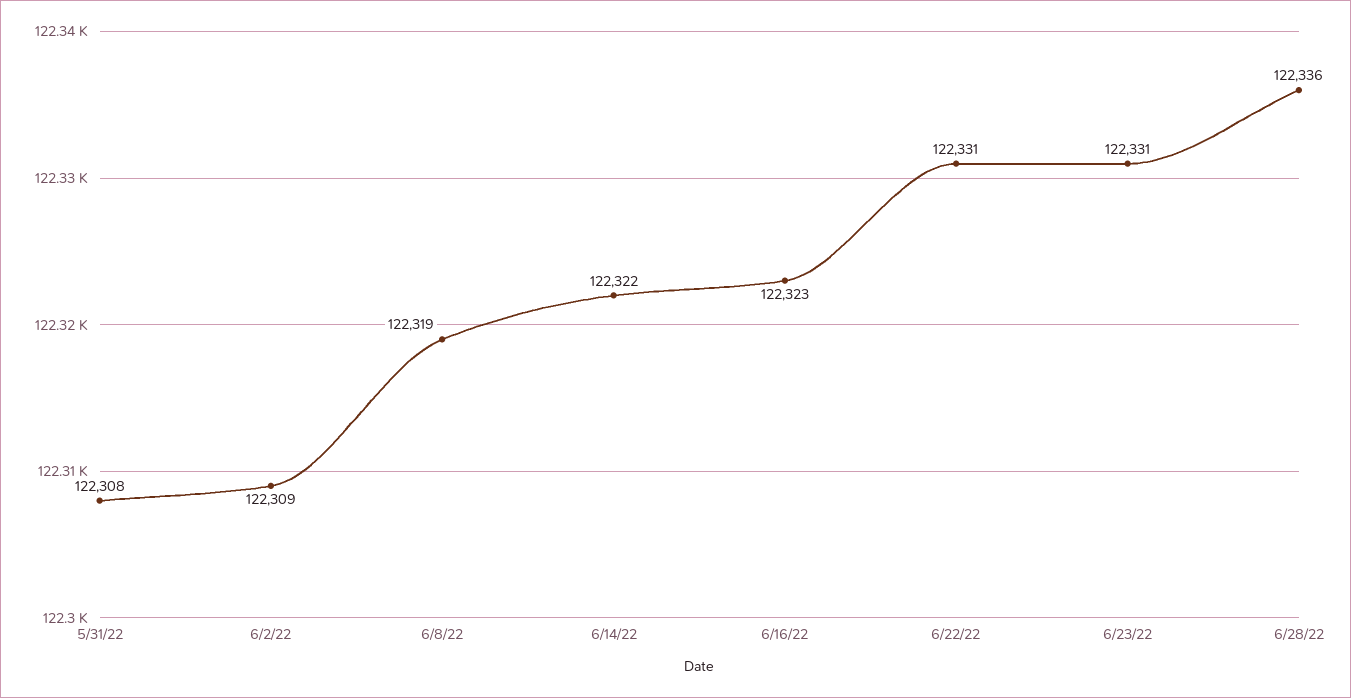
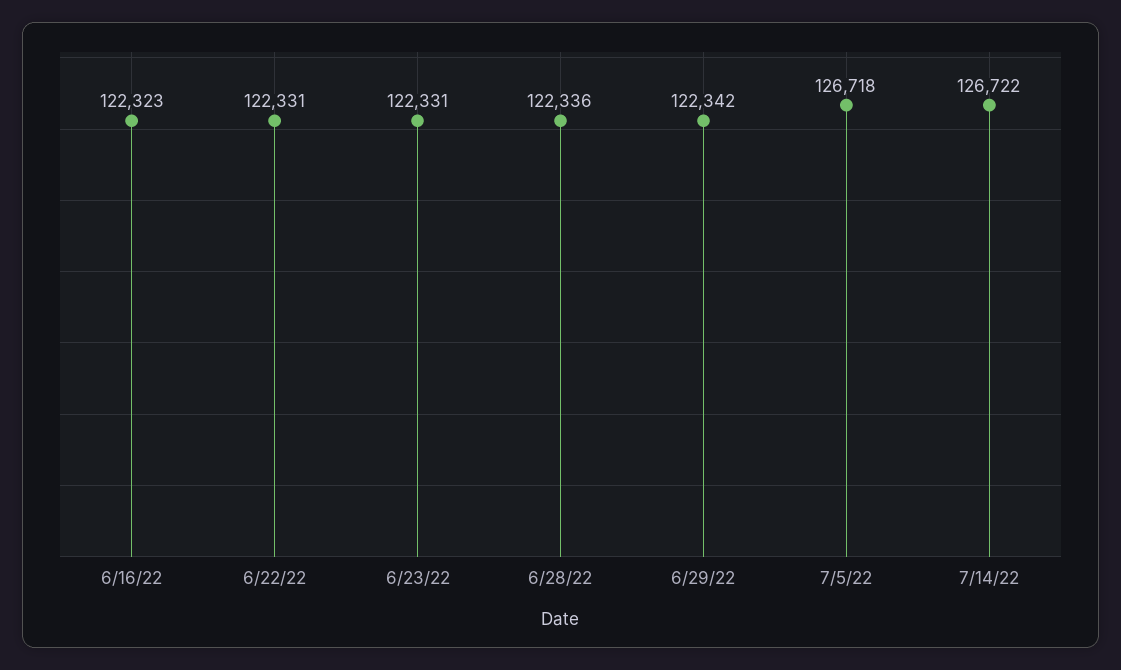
5/31/22: 122308 -> none
6/2/22: 122309 -> none
6/8/22: 122319 -> none
6/14/22: 122322 -> none
6/29/22: none -> 122342
7/5/22: none -> 126718
7/14/22: none -> 126722

